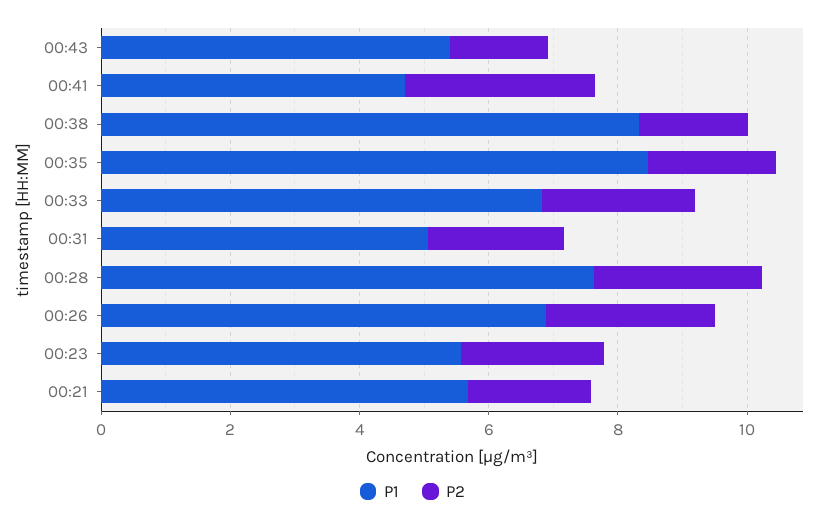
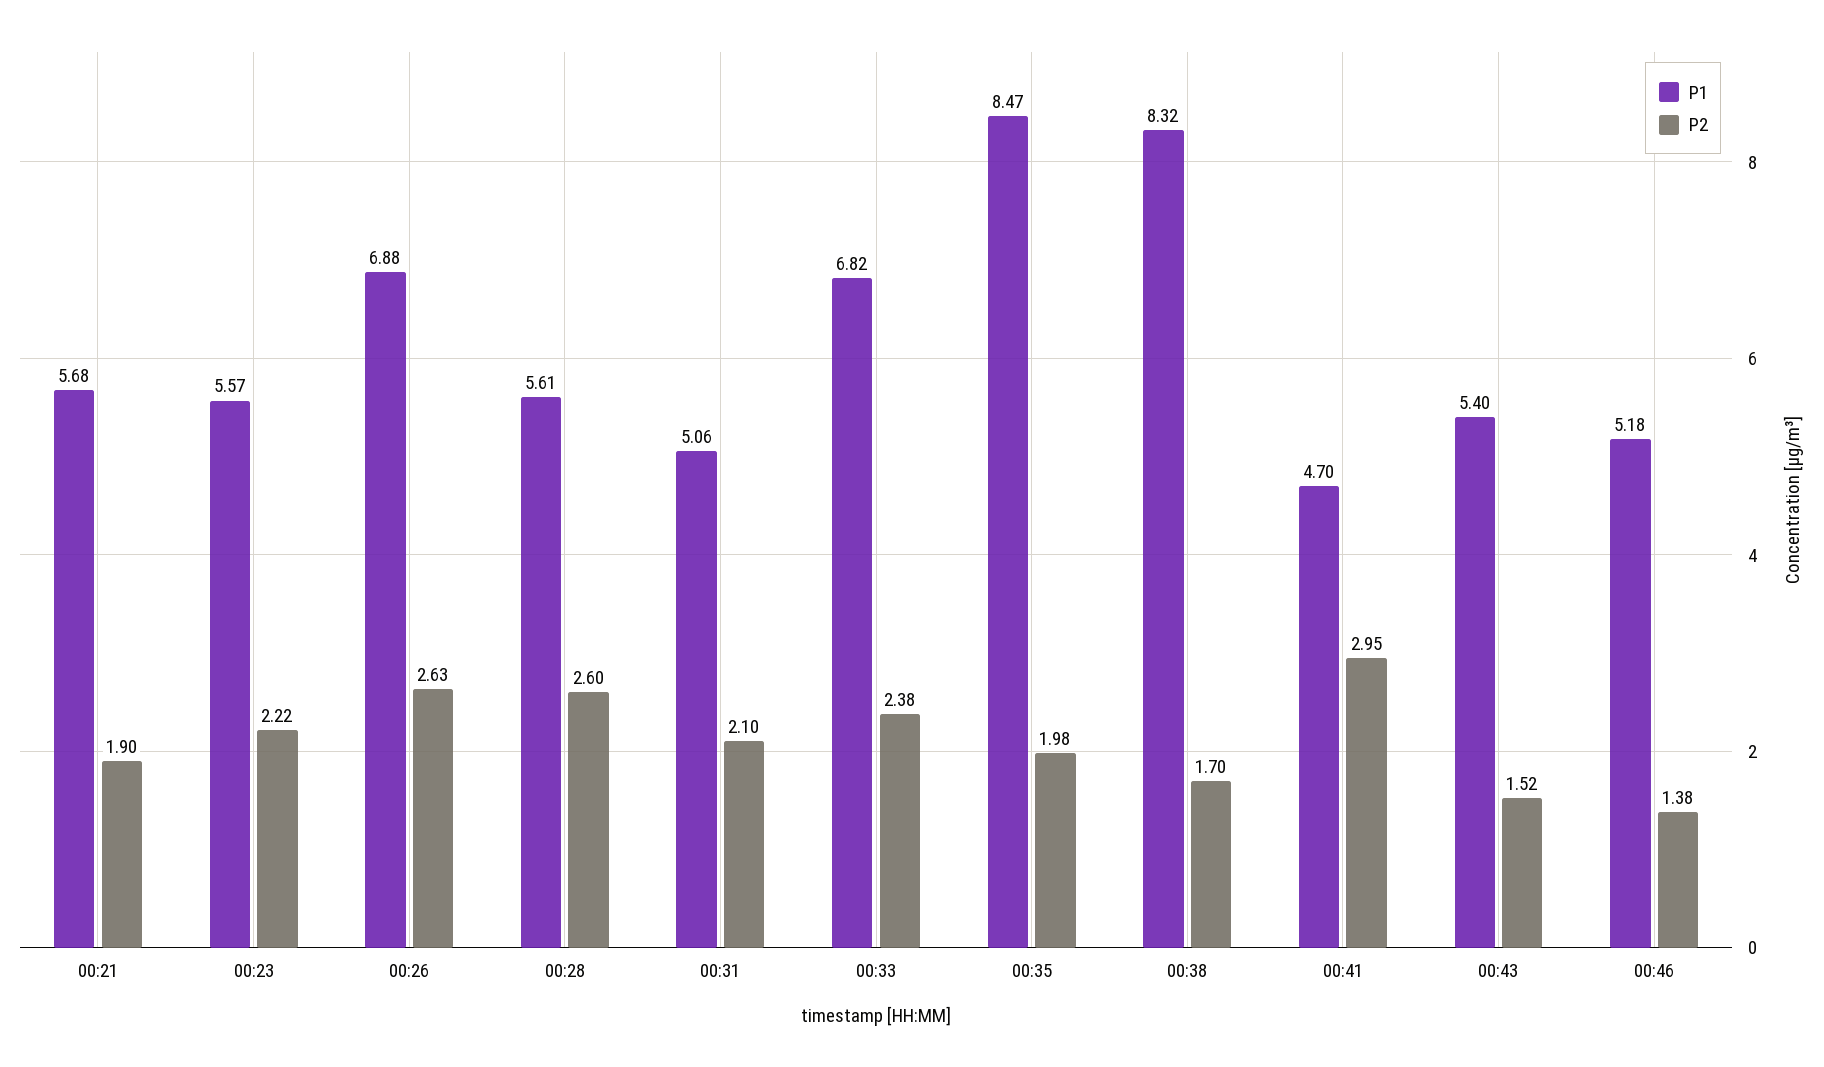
P1, 00:28: 7.5 -> 5.61
P1, 00:46: none -> 5.18
P2, 00:46: none -> 1.38

